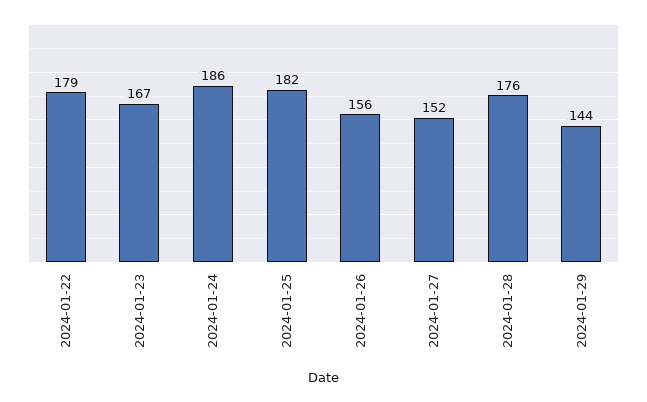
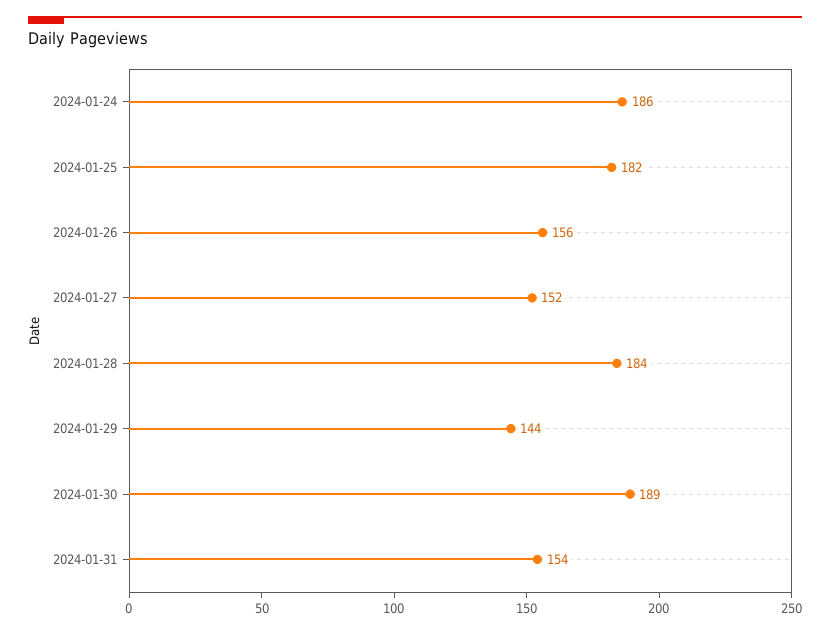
2024-01-22: 179 -> none
2024-01-23: 167 -> none
2024-01-28: 176 -> 184
2024-01-30: none -> 189
2024-01-31: none -> 154

